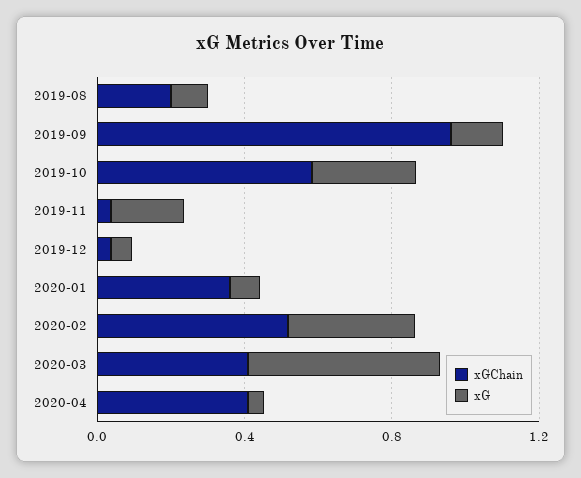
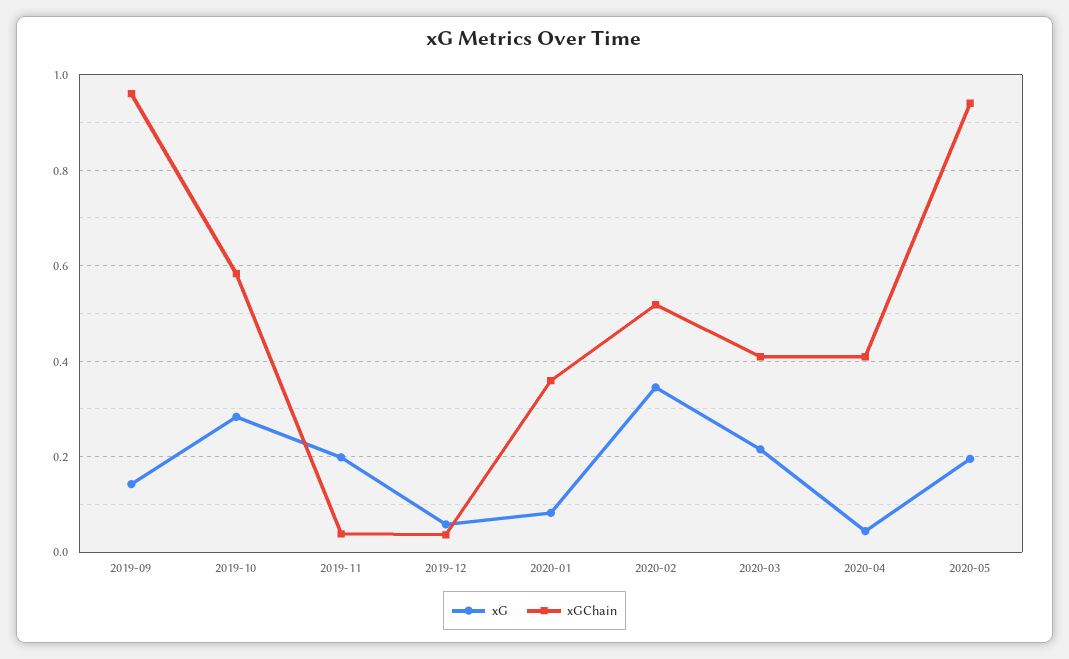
xGChain, 2019-08: 0.2 -> none
xG, 2019-08: 0.1 -> none
xG, 2020-03: 0.5 -> 0.22
xG, 2020-05: none -> 0.2
xGChain, 2020-05: none -> 0.94

